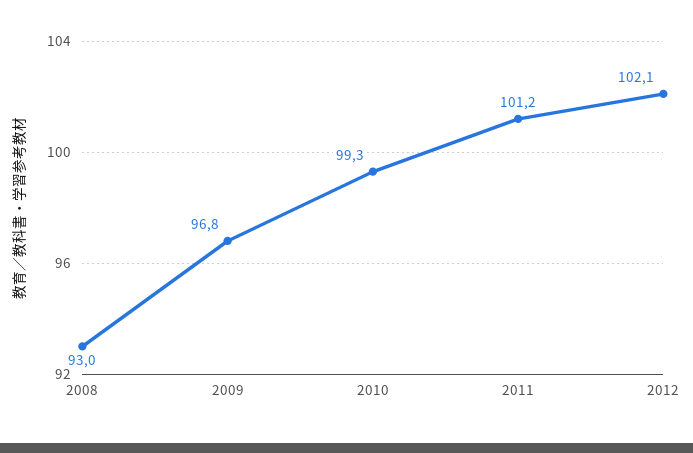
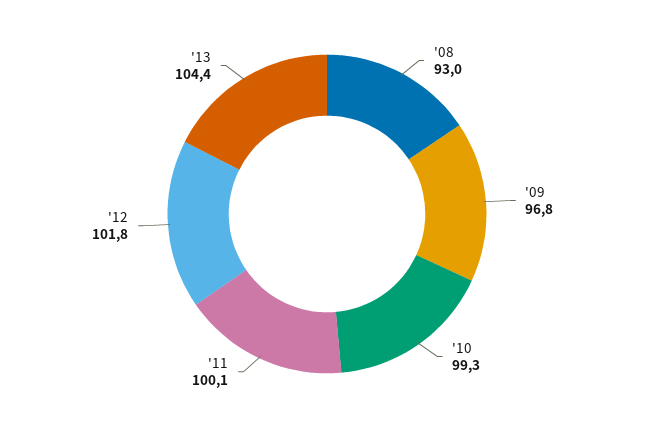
2011: 101.2 -> 100.1
2012: 102.1 -> 101.8
'13: none -> 104.4

